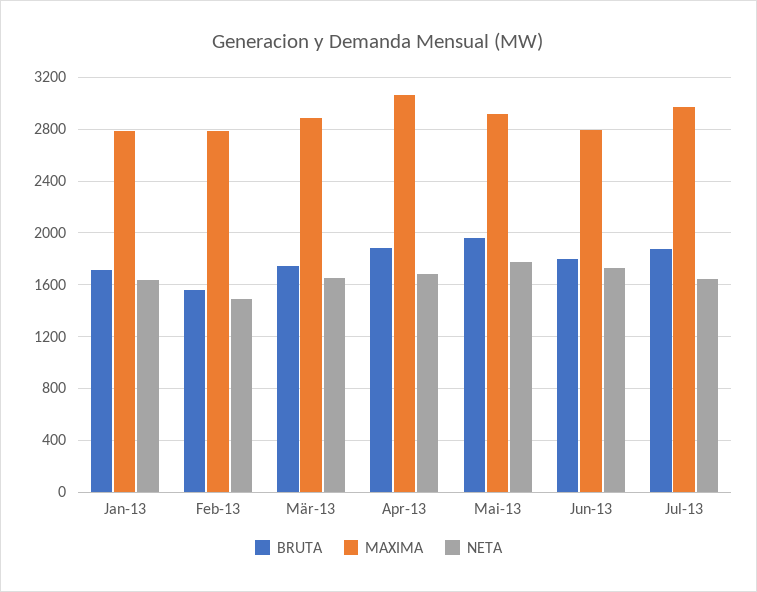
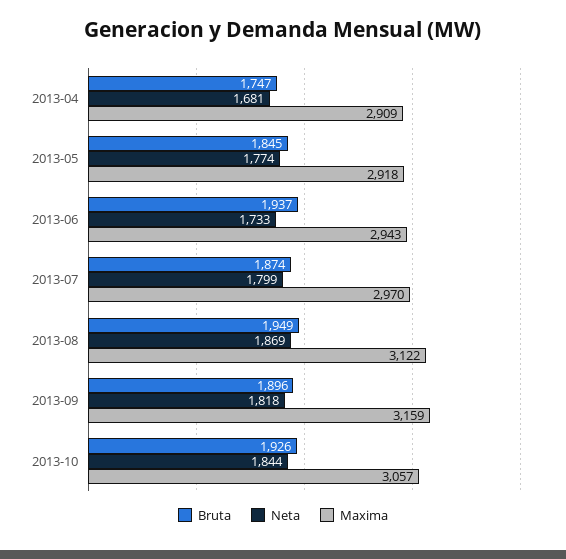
BRUTA, Jan-13: 1700 -> none
MAXIMA, Jan-13: 2800 -> none
NETA, Jan-13: 1650 -> none
BRUTA, Feb-13: 1550 -> none
MAXIMA, Feb-13: 2800 -> none
NETA, Feb-13: 1500 -> none
BRUTA, Mär-13: 1750 -> none
MAXIMA, Mär-13: 2900 -> none
NETA, Mär-13: 1650 -> none
BRUTA, Apr-13: 1900 -> 1747
MAXIMA, Apr-13: 3050 -> 2909
BRUTA, Mai-13: 1950 -> 1845
BRUTA, Jun-13: 1800 -> 1937
MAXIMA, Jun-13: 2800 -> 2943
NETA, Jul-13: 1650 -> 1799
BRUTA, 2013-08: none -> 1949
NETA, 2013-08: none -> 1869
MAXIMA, 2013-08: none -> 3122
BRUTA, 2013-09: none -> 1896
NETA, 2013-09: none -> 1818
MAXIMA, 2013-09: none -> 3159
BRUTA, 2013-10: none -> 1926
NETA, 2013-10: none -> 1844
MAXIMA, 2013-10: none -> 3057

